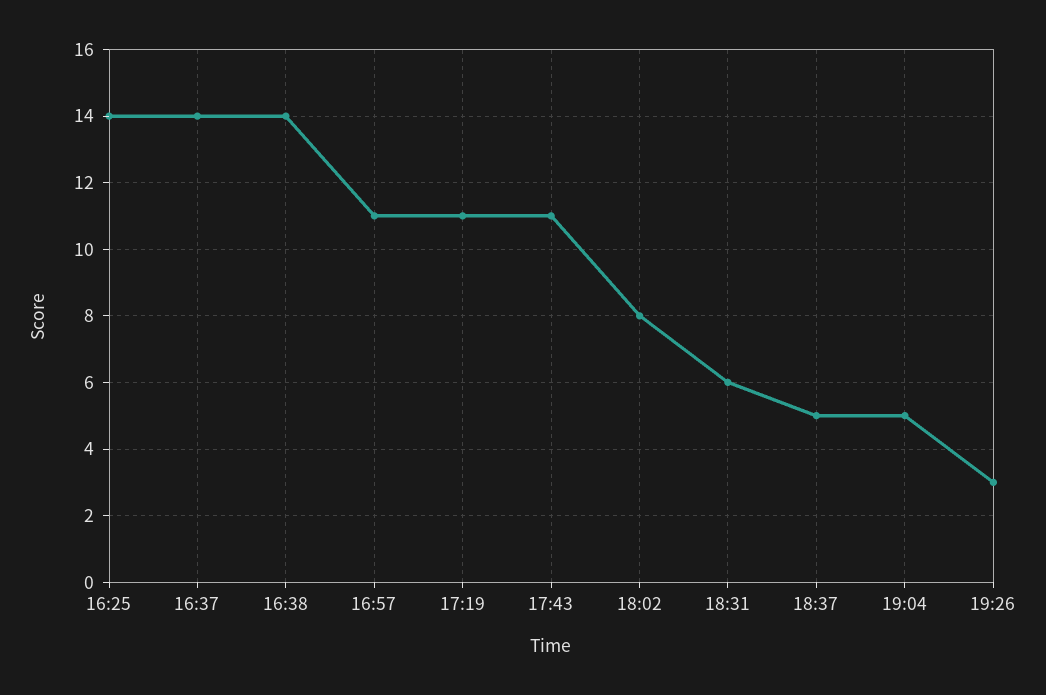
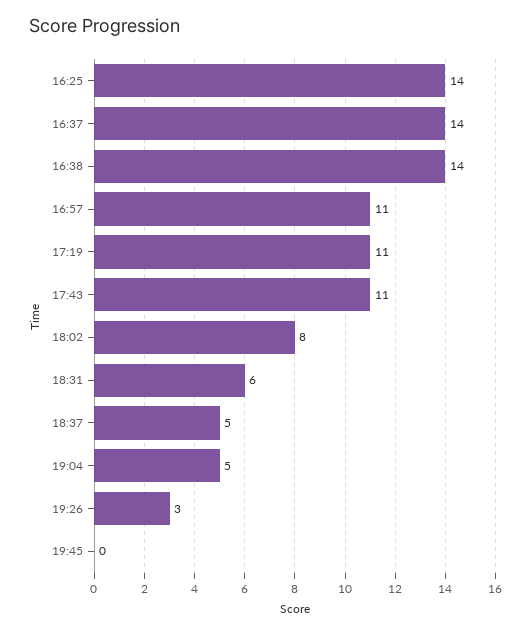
19:45: none -> 0

